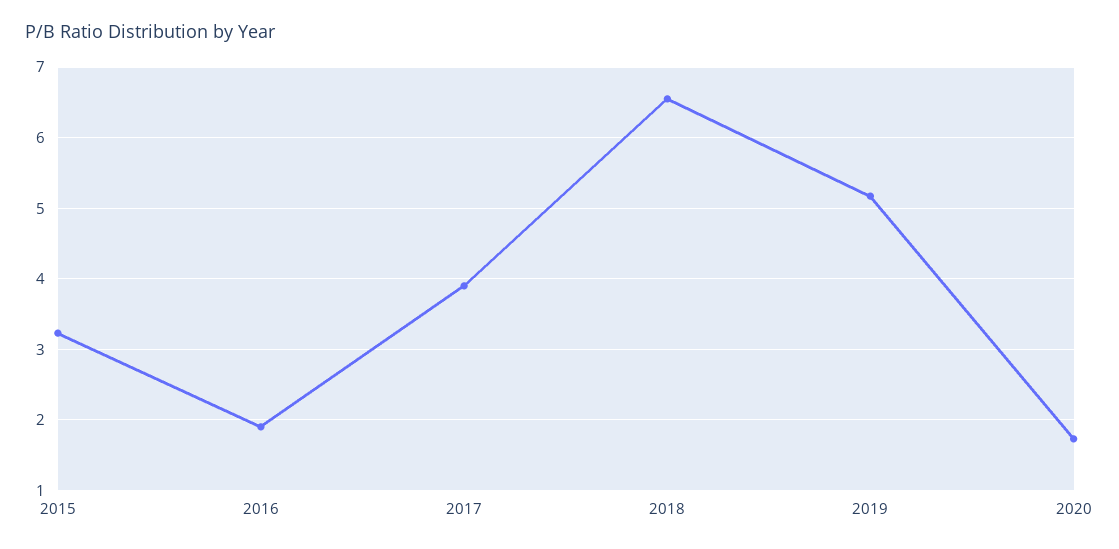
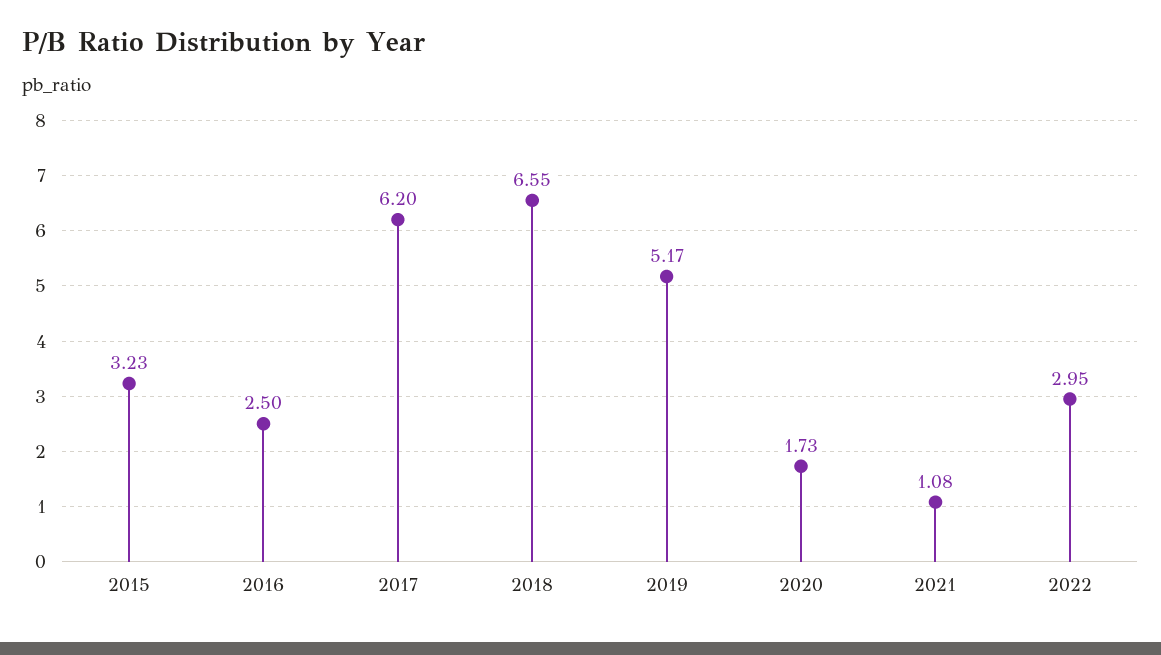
2016: 1.9 -> 2.5
2017: 3.9 -> 6.2
2021: none -> 1.08
2022: none -> 2.95

